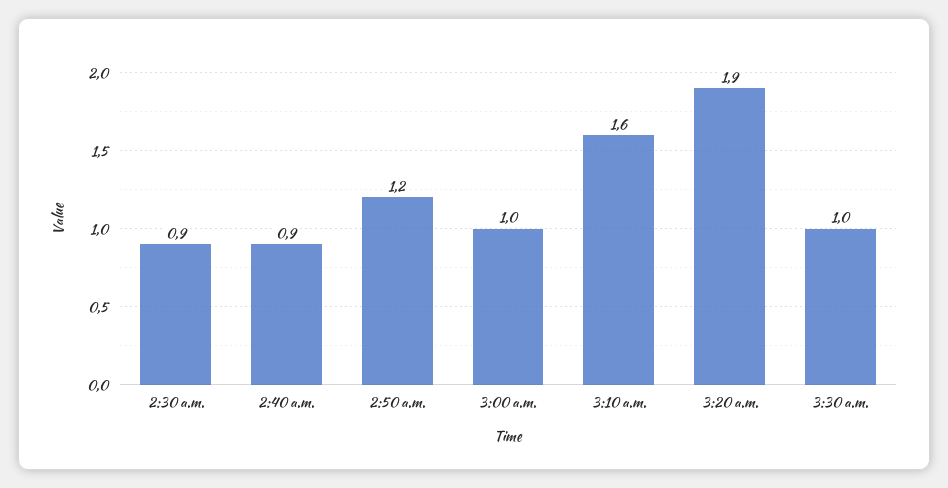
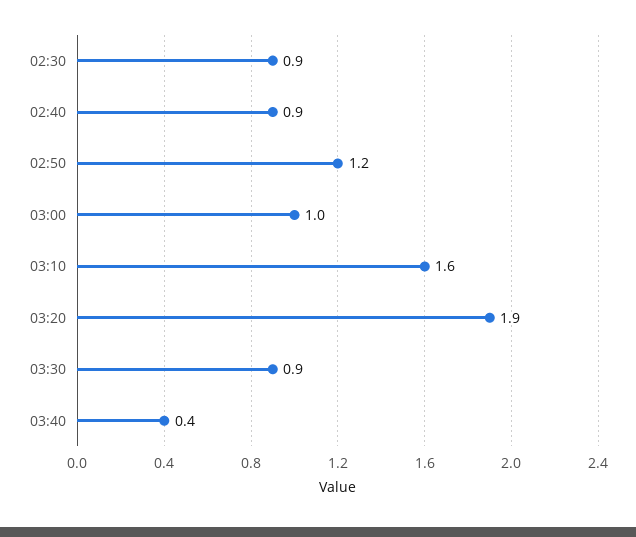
3:30 a.m.: 1 -> 0.9
03:40: none -> 0.4

